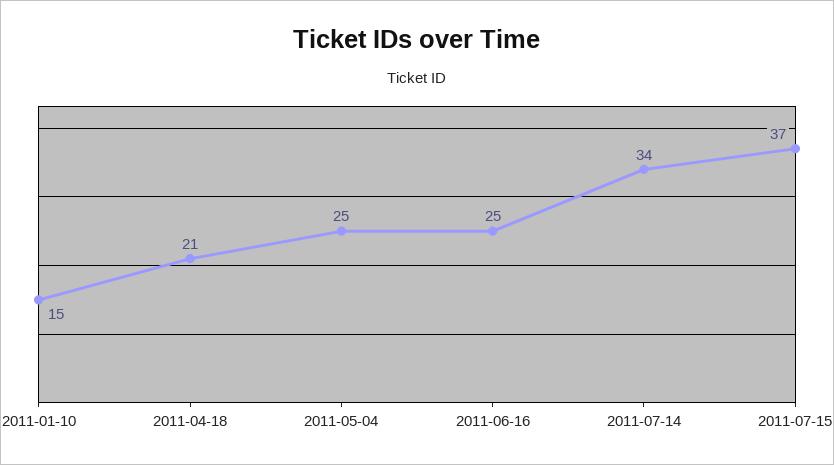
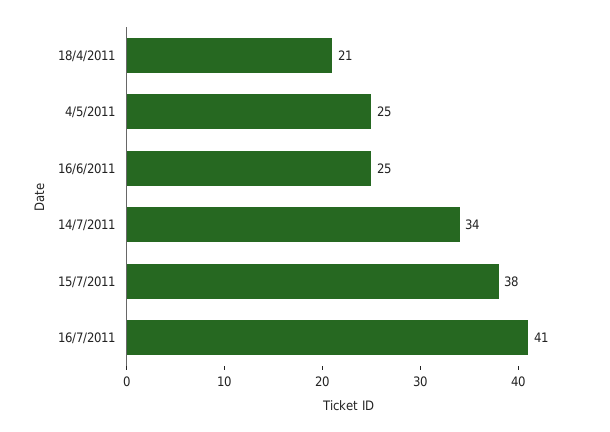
2011-01-10: 15 -> none
2011-07-15: 37 -> 38
16/7/2011: none -> 41

